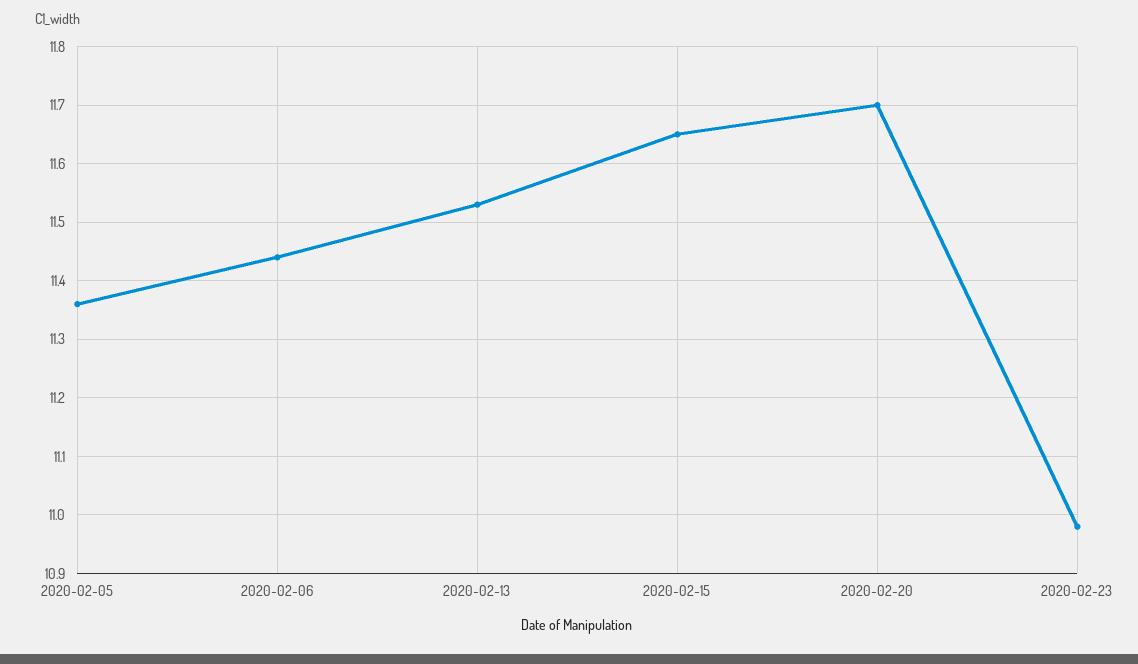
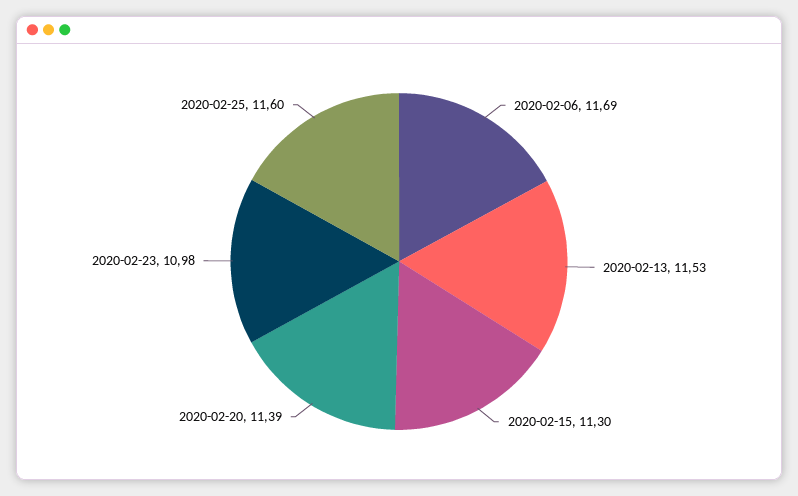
2020-02-05: 11.35 -> none
2020-02-06: 11.45 -> 11.69
2020-02-15: 11.65 -> 11.3
2020-02-20: 11.7 -> 11.39
2020-02-25: none -> 11.6

